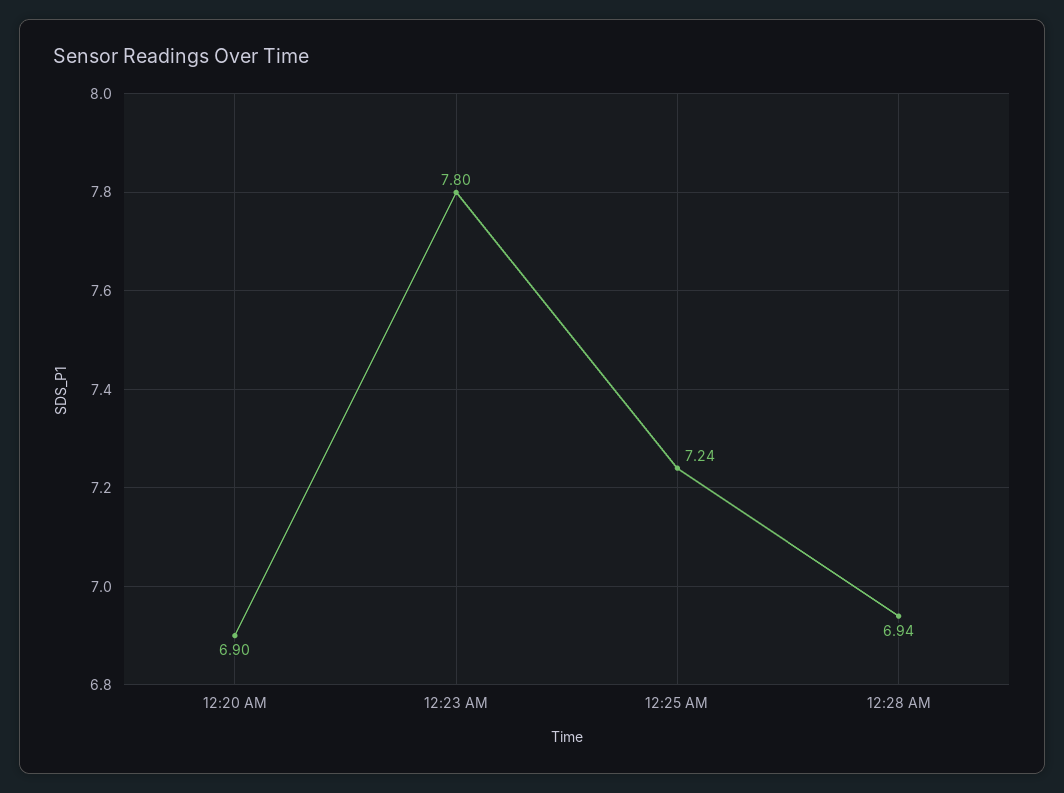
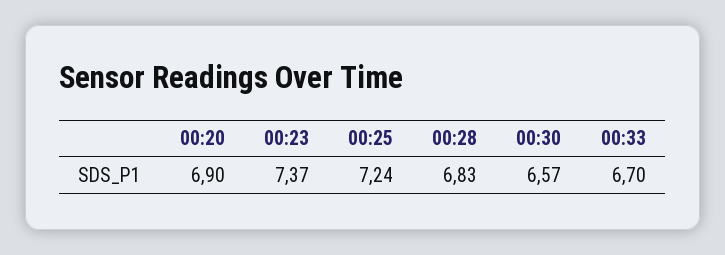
12:23 AM: 7.8 -> 7.37
12:28 AM: 6.94 -> 6.83
00:30: none -> 6.57
00:33: none -> 6.7

